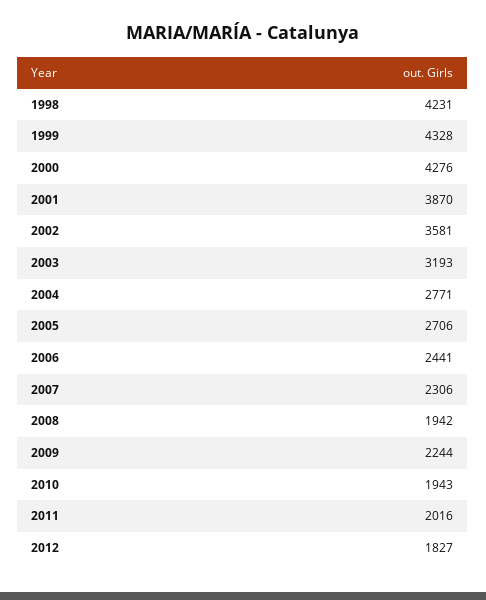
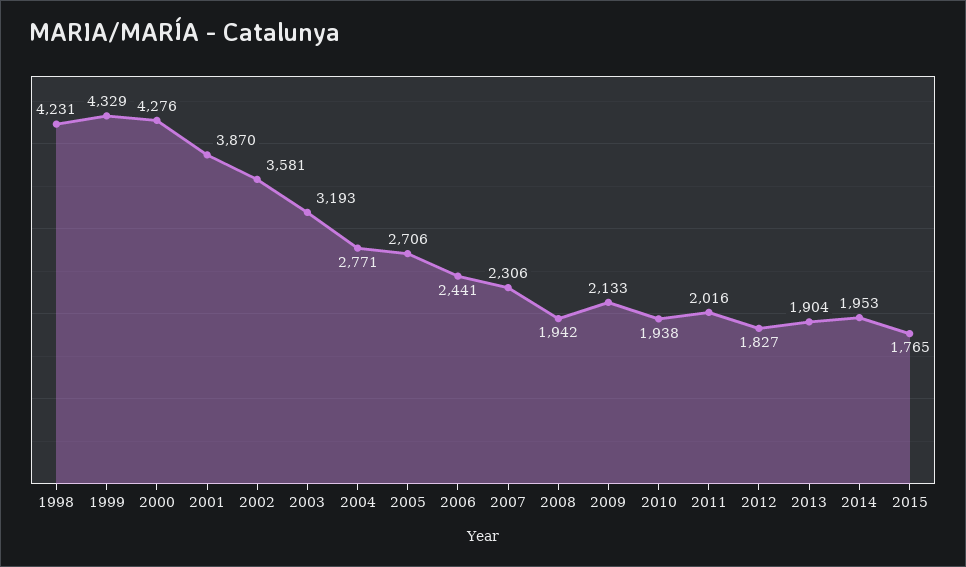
1999: 4328 -> 4329
2009: 2244 -> 2133
2010: 1943 -> 1938
2013: none -> 1904
2014: none -> 1953
2015: none -> 1765

